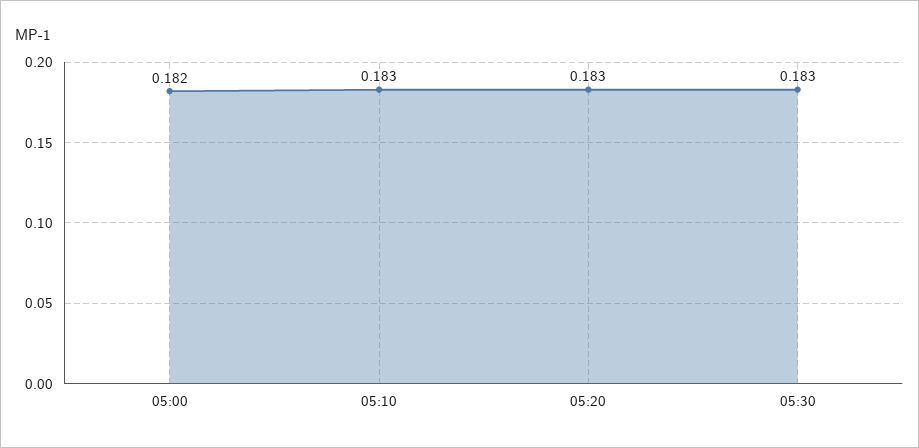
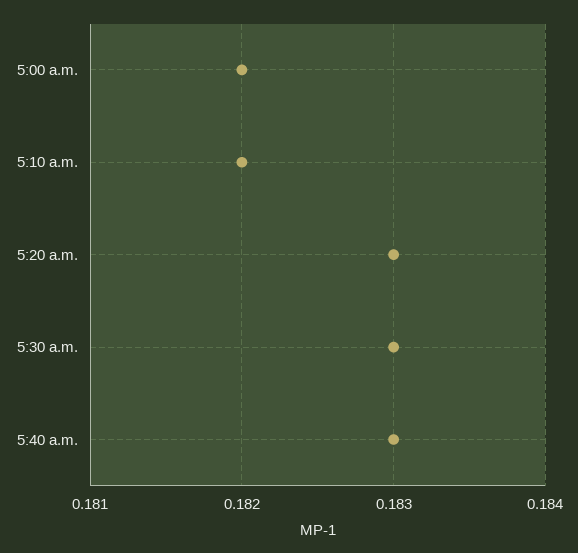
05:10: 0.183 -> 0.182
5:40 a.m.: none -> 0.183

